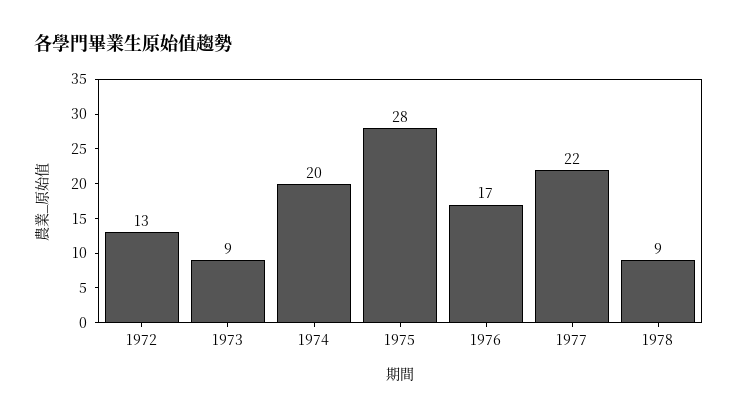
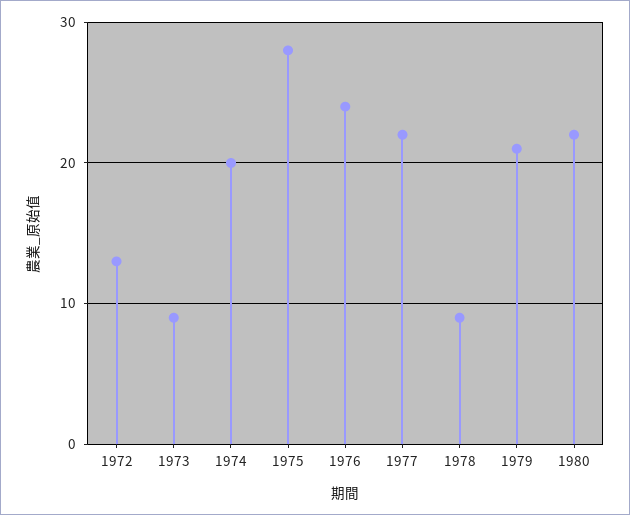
1976: 17 -> 24
1979: none -> 21
1980: none -> 22

